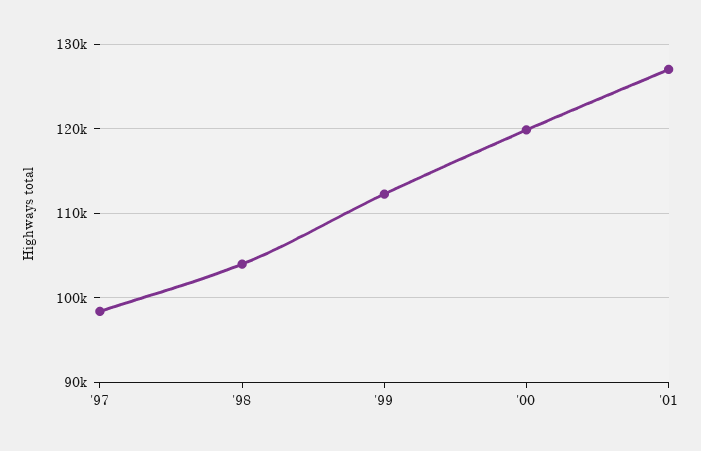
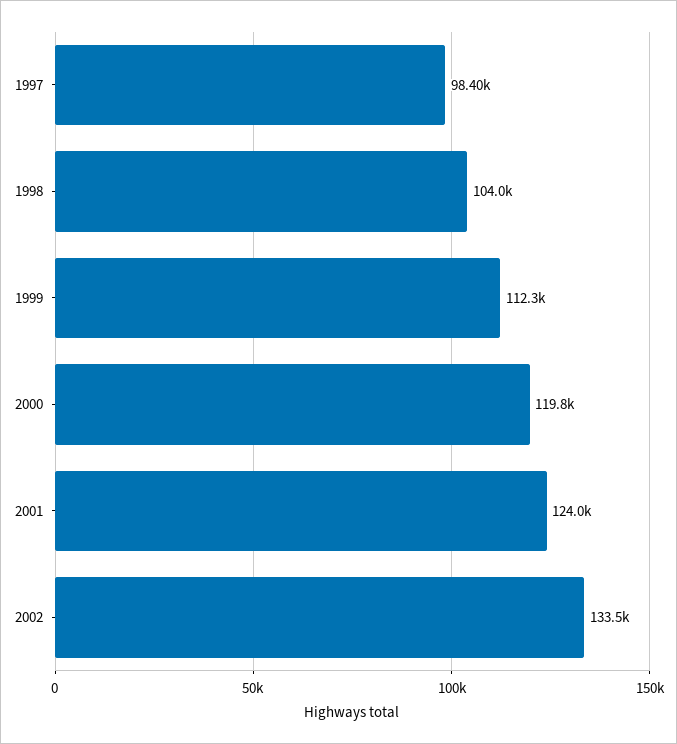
'01: 127000 -> 124000
2002: none -> 133500

